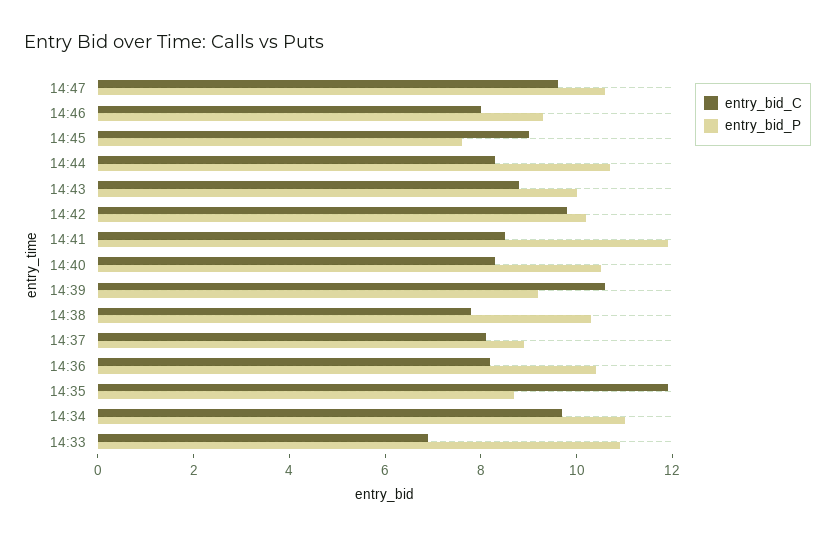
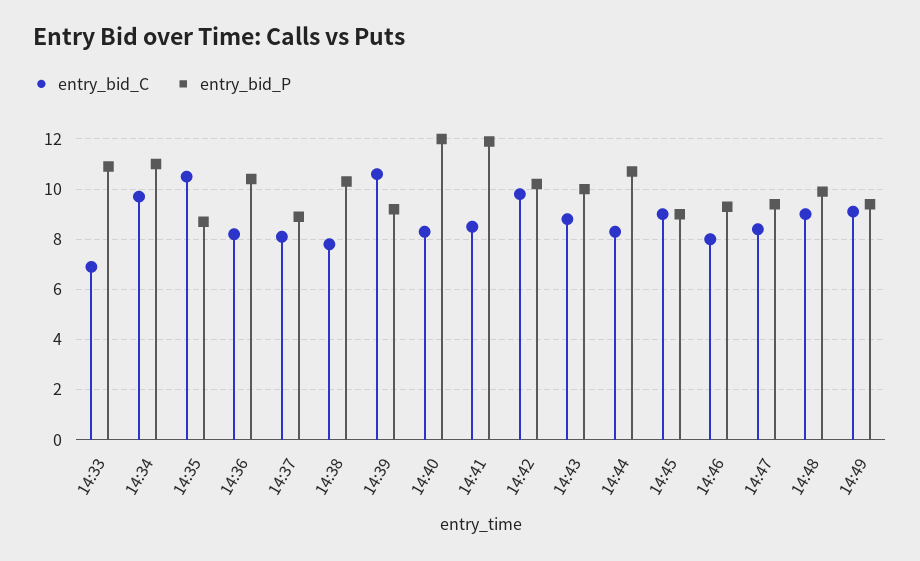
entry_bid_C, 14:47: 9.5 -> 8.5
entry_bid_P, 14:47: 10.5 -> 9.5
entry_bid_P, 14:45: 7.5 -> 9
entry_bid_P, 14:40: 10.5 -> 12
entry_bid_C, 14:35: 12 -> 10.5
entry_bid_C, 14:48: none -> 9
entry_bid_P, 14:48: none -> 10
entry_bid_C, 14:49: none -> 9
entry_bid_P, 14:49: none -> 9.5

